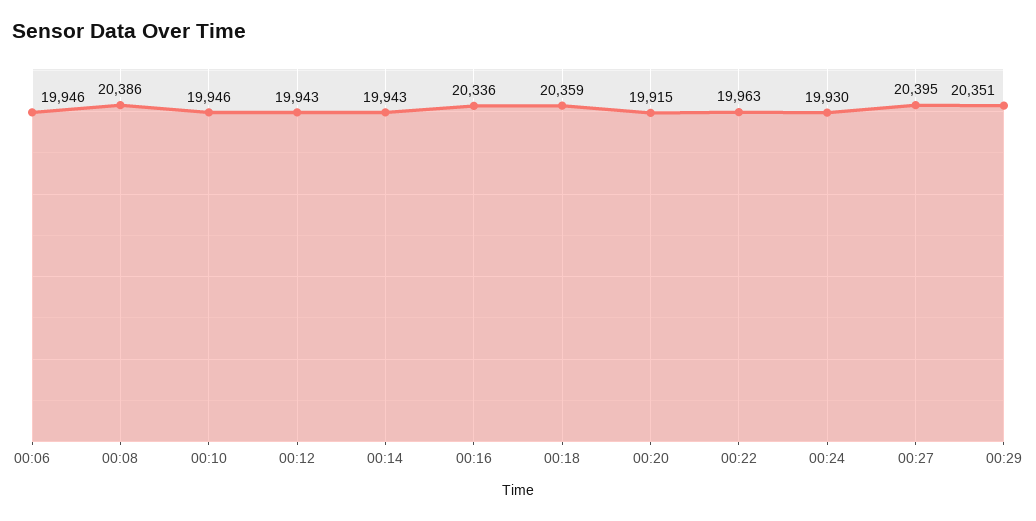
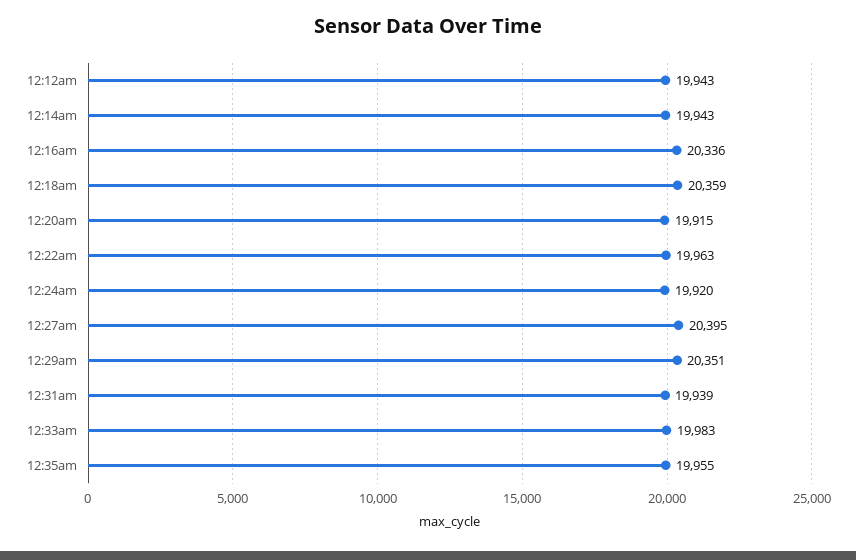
00:06: 19946 -> none
00:08: 20386 -> none
00:10: 19946 -> none
00:24: 19930 -> 19920
12:31am: none -> 19939
12:33am: none -> 19983
12:35am: none -> 19955

